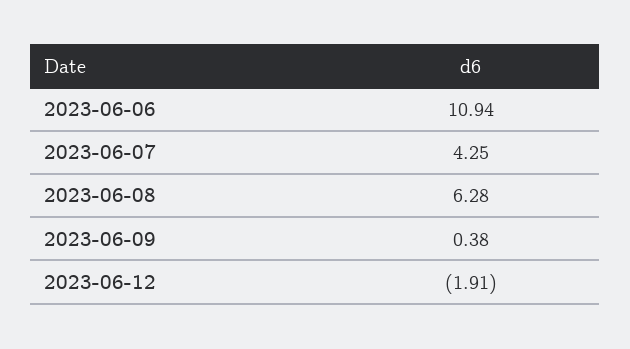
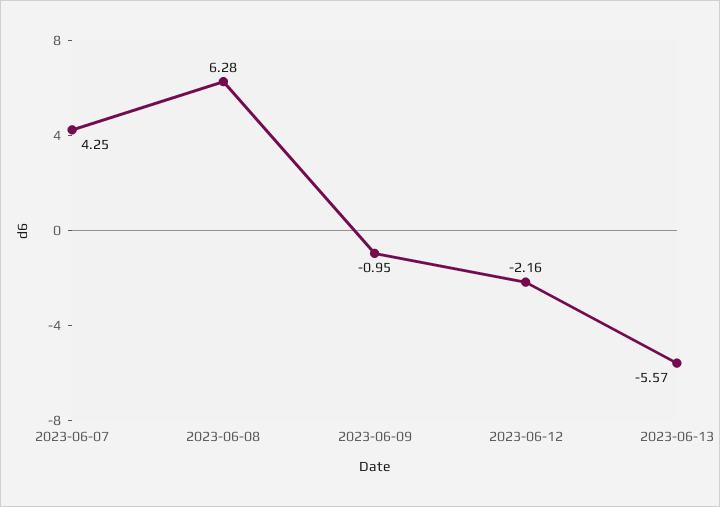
2023-06-06: 10.94 -> none
2023-06-09: 0.38 -> -0.95
2023-06-12: -1.91 -> -2.16
2023-06-13: none -> -5.57

